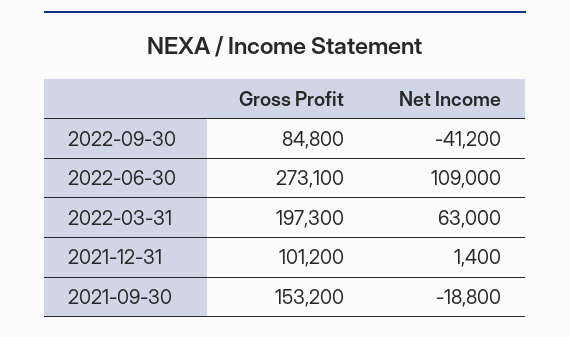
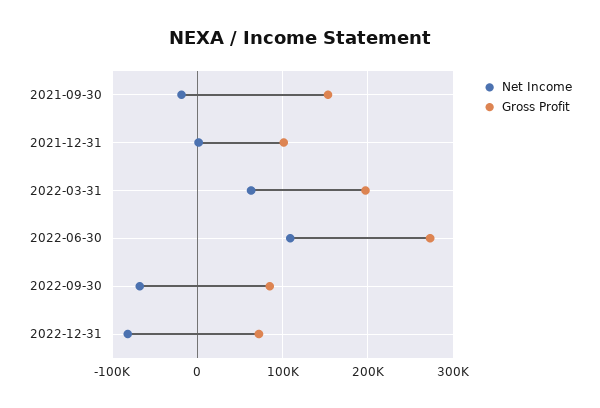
Net Income, 2022-09-30: -41200 -> -70000
Net Income, 2022-12-31: none -> -80000
Gross Profit, 2022-12-31: none -> 70000

